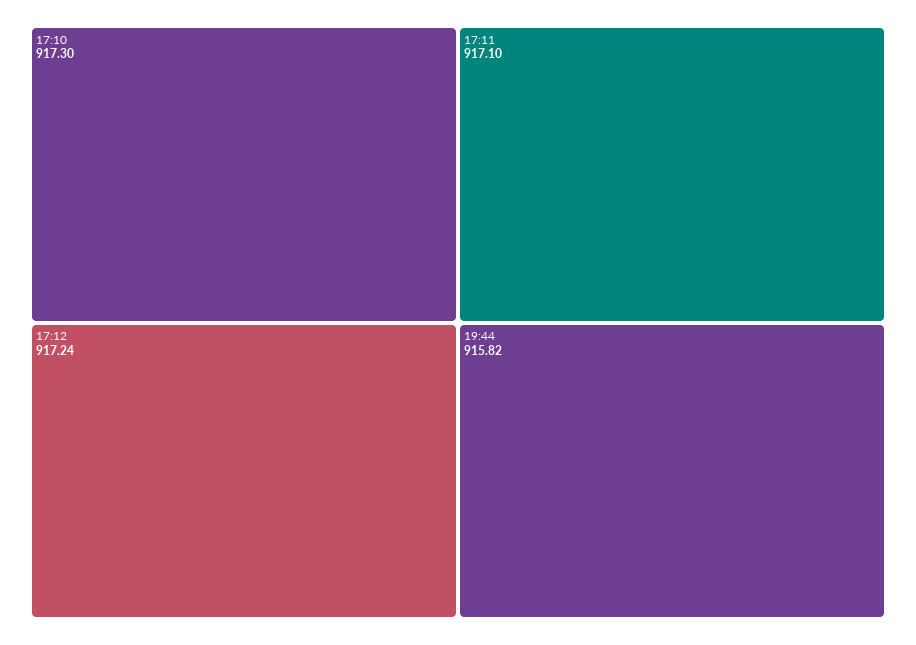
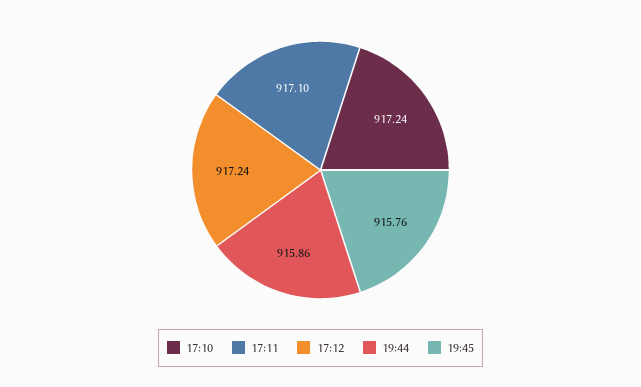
17:10: 917.3 -> 917.24
19:44: 915.82 -> 915.86
19:45: none -> 915.76

